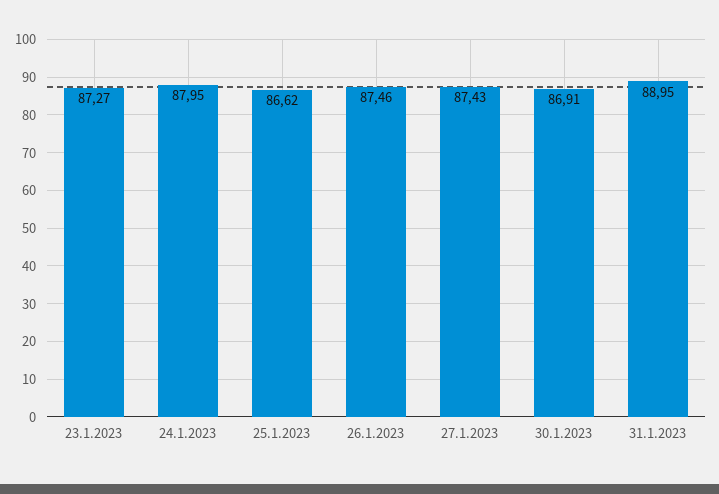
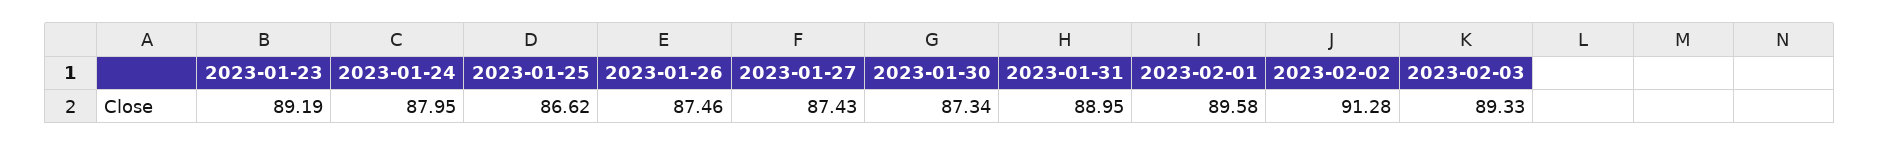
23.1.2023: 87.27 -> 89.19
30.1.2023: 86.91 -> 87.34
2023-02-01: none -> 89.58
2023-02-02: none -> 91.28
2023-02-03: none -> 89.33

